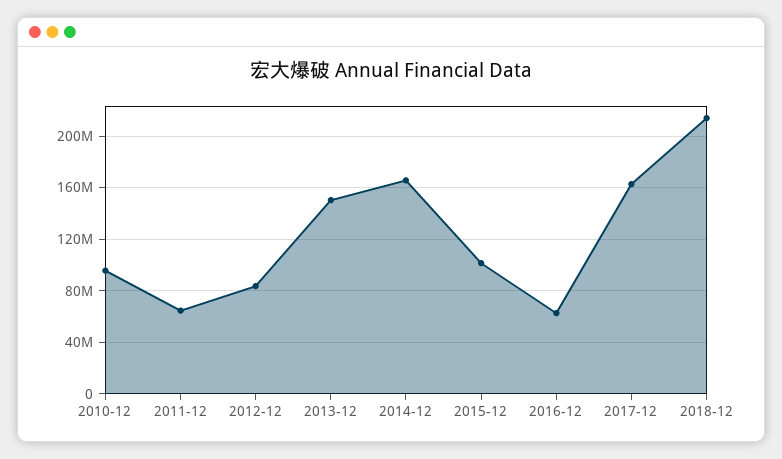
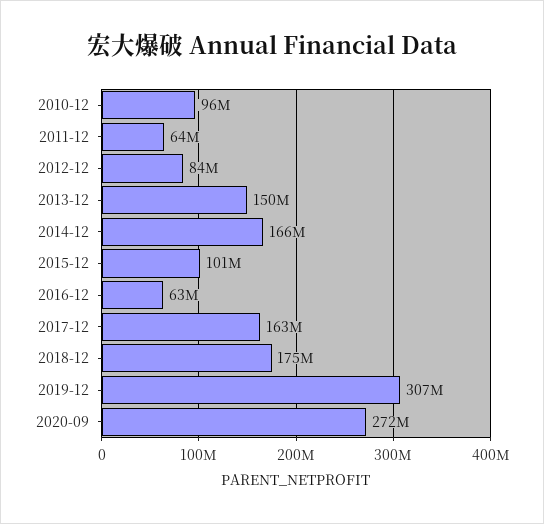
2018-12: 215000000 -> 175000000
2019-12: none -> 307000000
2020-09: none -> 272000000

